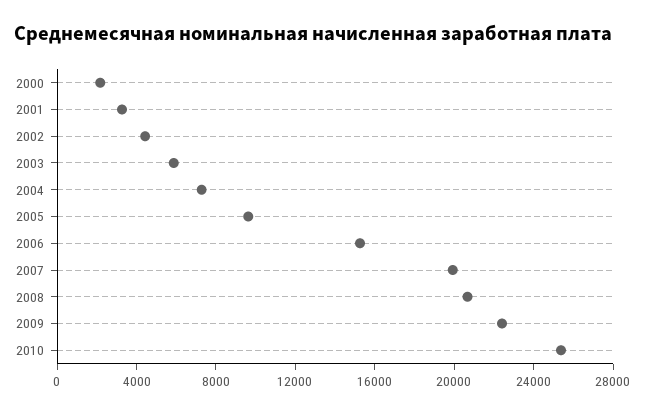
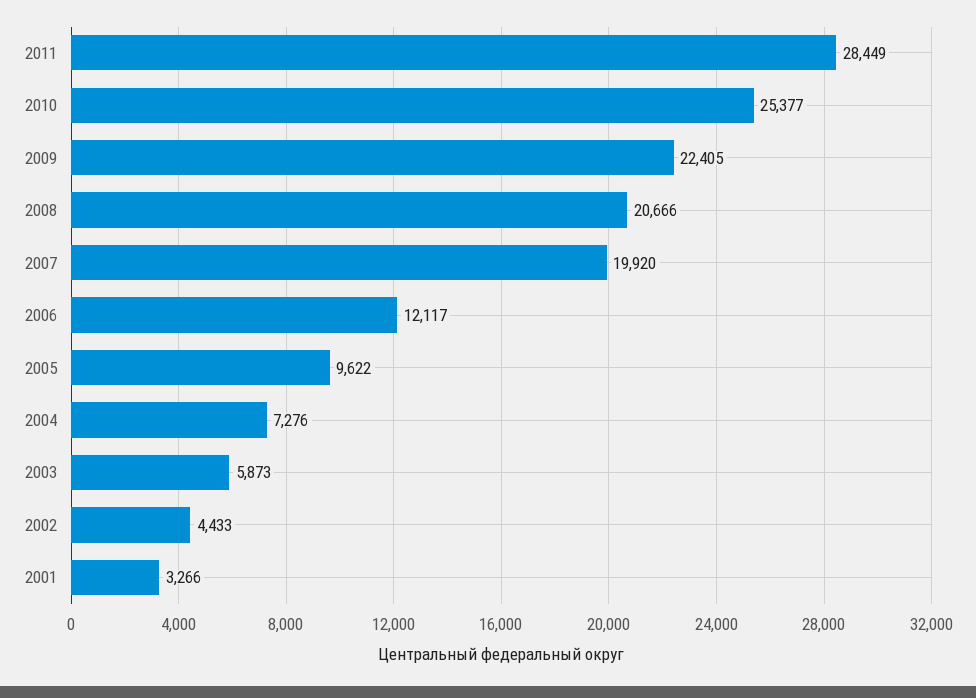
2000: 2000 -> none
2006: 15000 -> 12117
2011: none -> 28449

